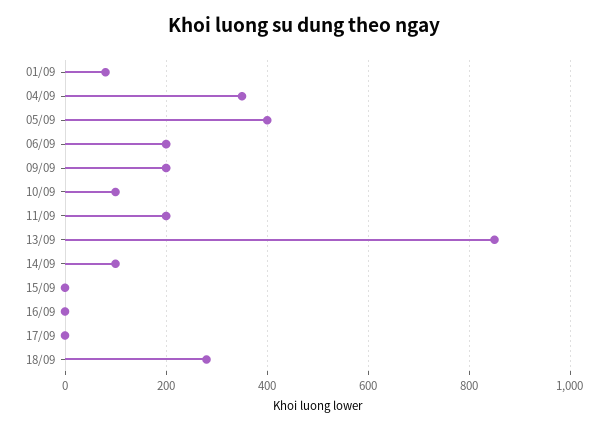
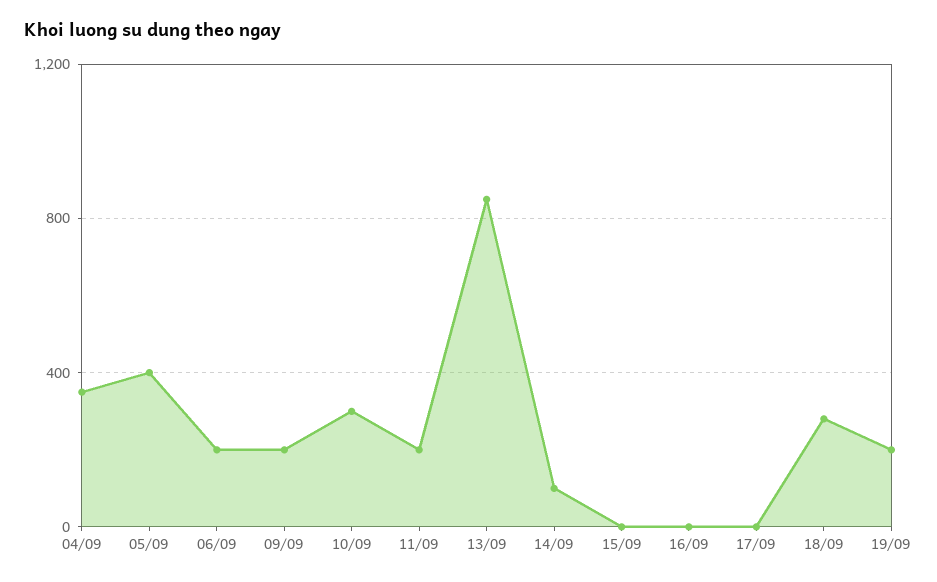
01/09: 80 -> none
10/09: 100 -> 300
19/09: none -> 200

